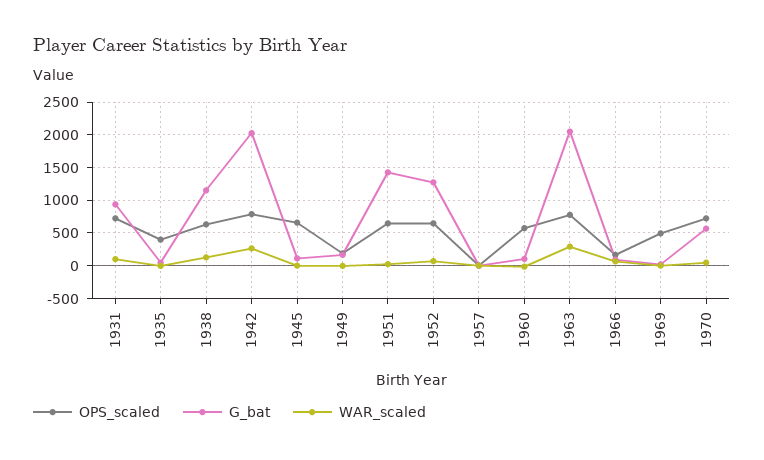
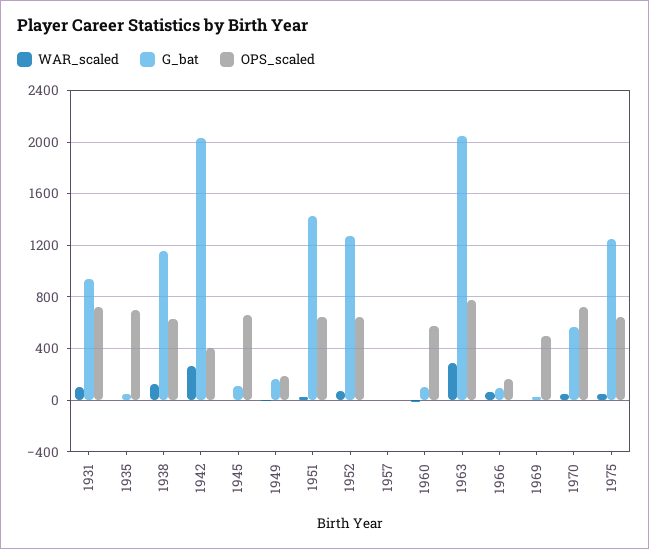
OPS_scaled, 1935: 400 -> 700
OPS_scaled, 1942: 800 -> 400
WAR_scaled, 1975: none -> 50
G_bat, 1975: none -> 1250
OPS_scaled, 1975: none -> 650

